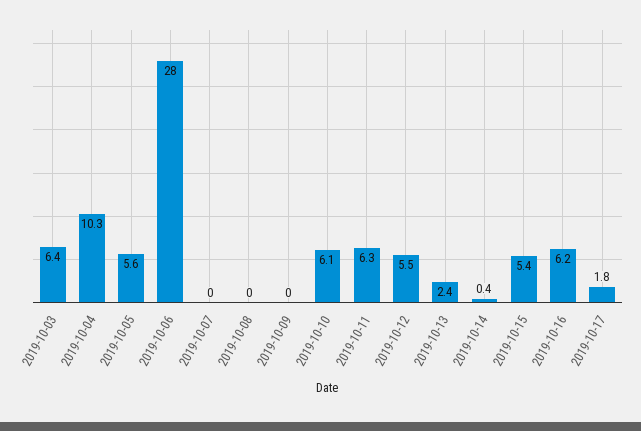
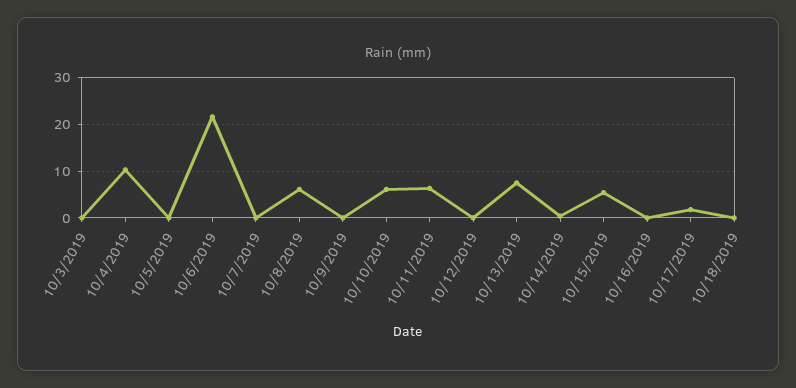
2019-10-03: 6.4 -> 0
2019-10-05: 5.6 -> 0
2019-10-06: 28 -> 22
2019-10-08: 0 -> 6
2019-10-12: 5.5 -> 0
2019-10-13: 2.4 -> 8
2019-10-16: 6.2 -> 0
10/18/2019: none -> 0

